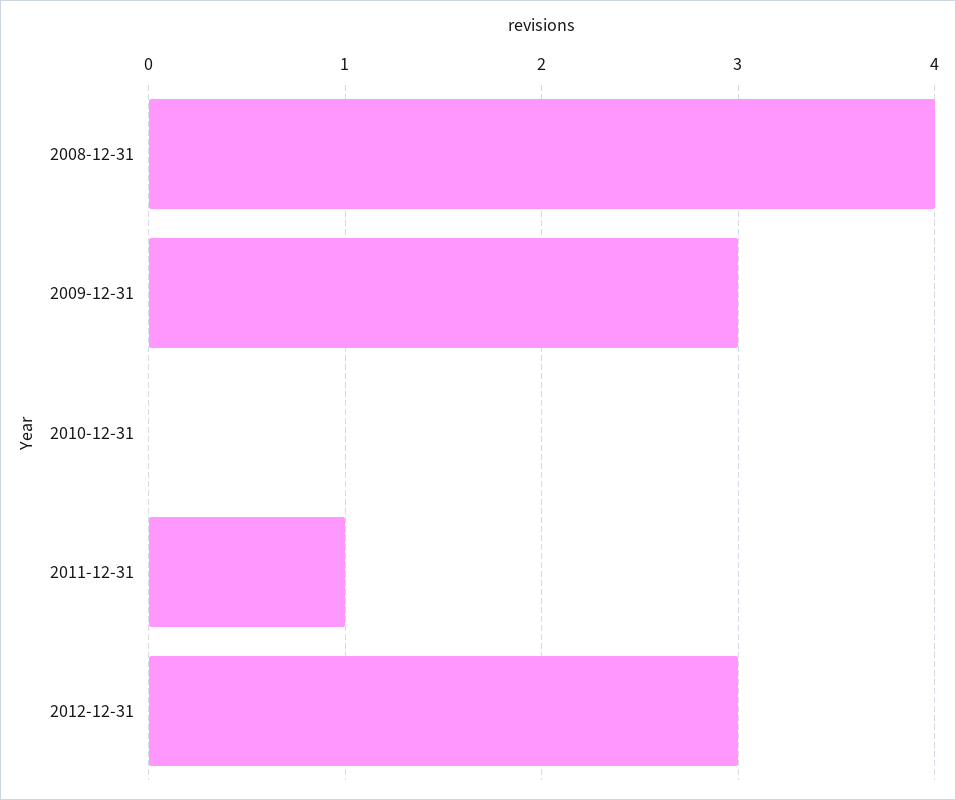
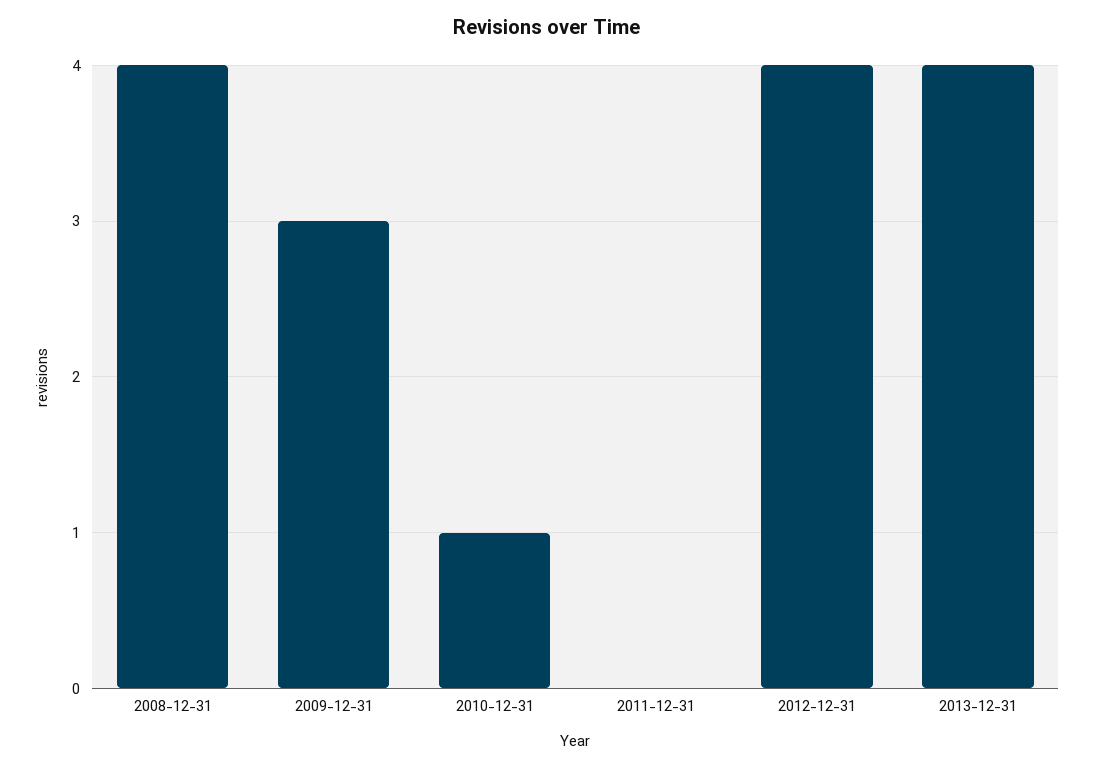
2010-12-31: 0 -> 1
2011-12-31: 1 -> 0
2012-12-31: 3 -> 4
2013-12-31: none -> 4

